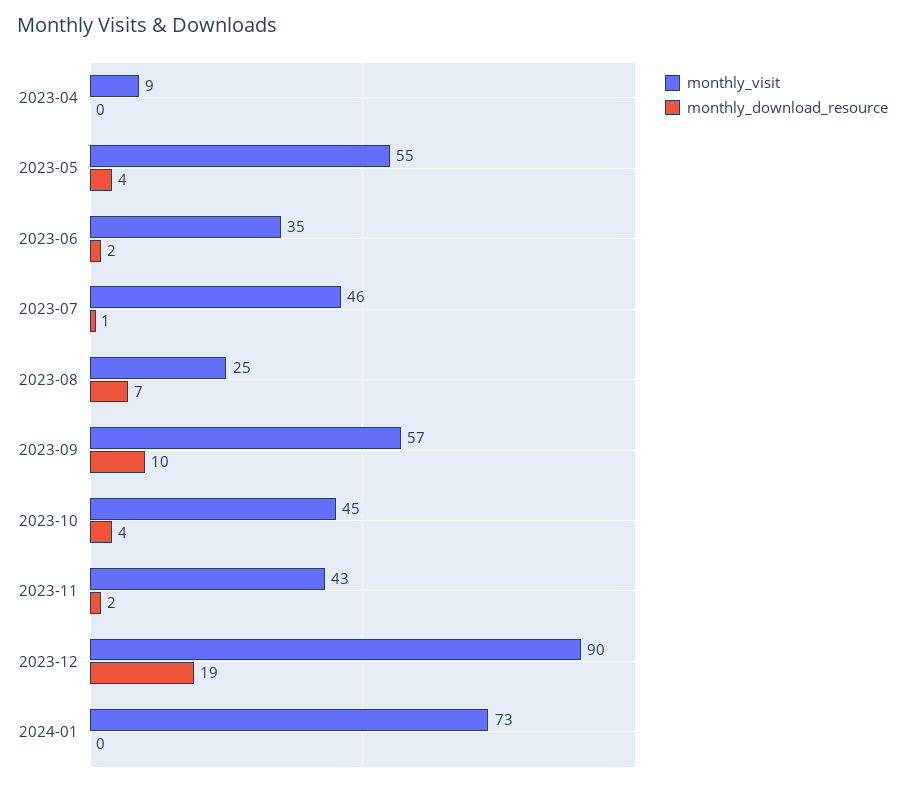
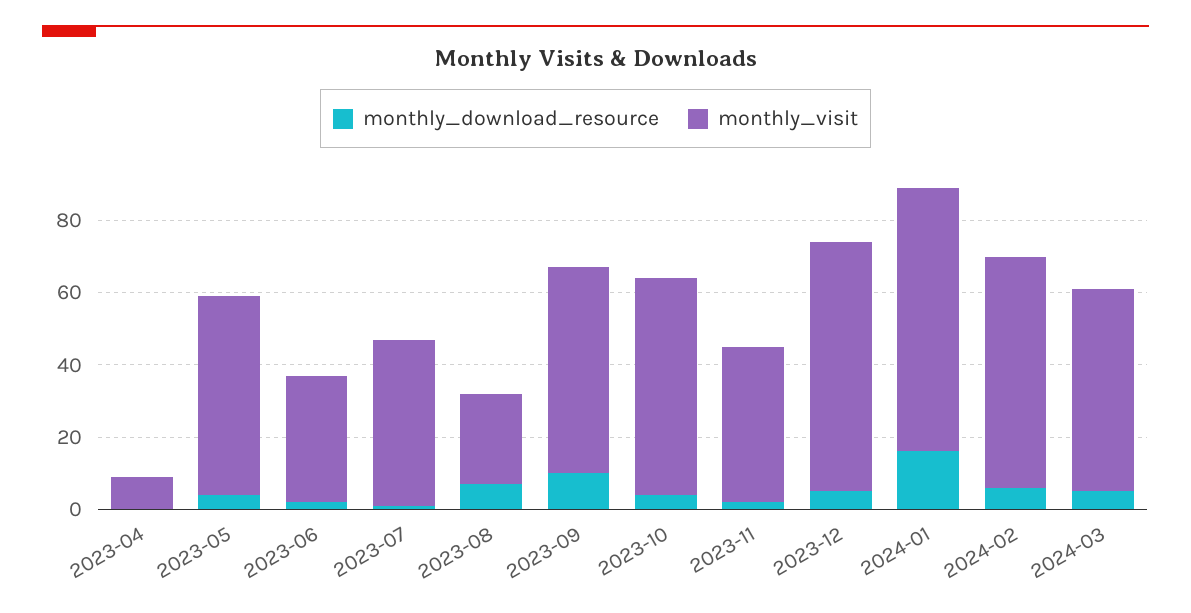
monthly_visit, 2023-10: 45 -> 60
monthly_visit, 2023-12: 90 -> 70
monthly_download_resource, 2023-12: 19 -> 5
monthly_download_resource, 2024-01: 0 -> 15
monthly_download_resource, 2024-02: none -> 5
monthly_visit, 2024-02: none -> 65
monthly_download_resource, 2024-03: none -> 5
monthly_visit, 2024-03: none -> 55

